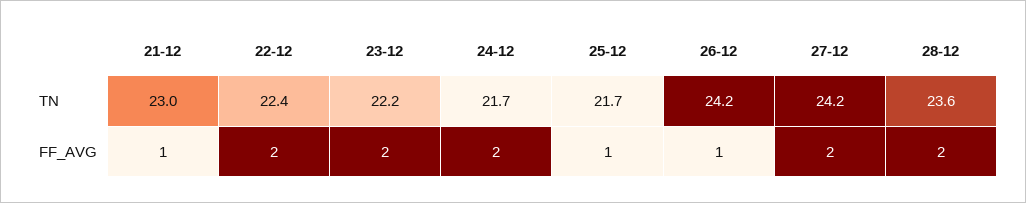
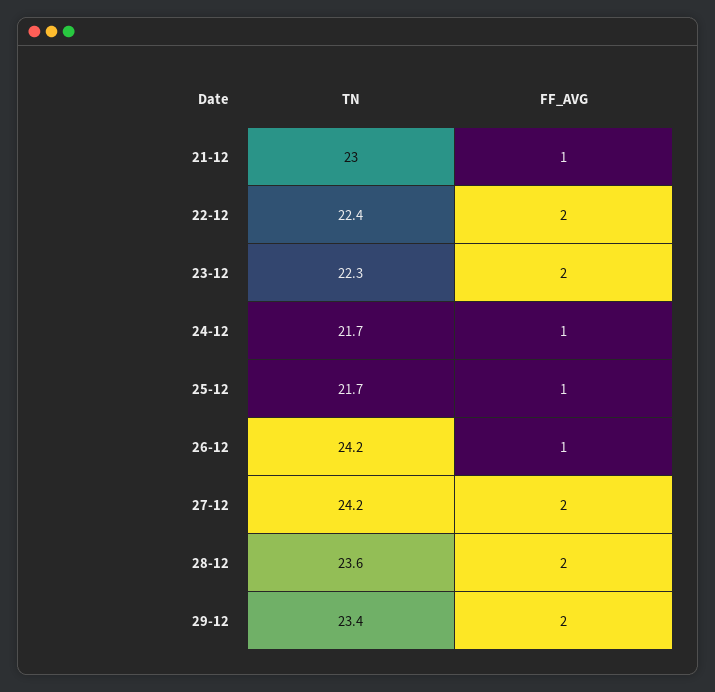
23-12, TN: 22.2 -> 22.3
24-12, FF_AVG: 2 -> 1
29-12, TN: none -> 23.4
29-12, FF_AVG: none -> 2

